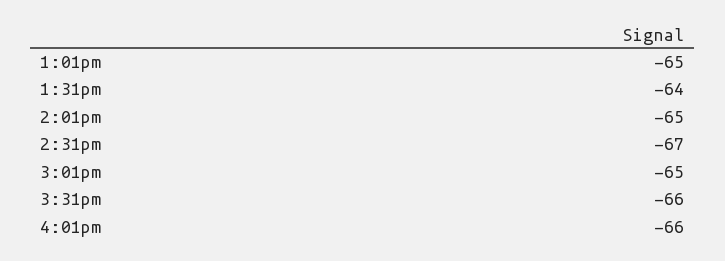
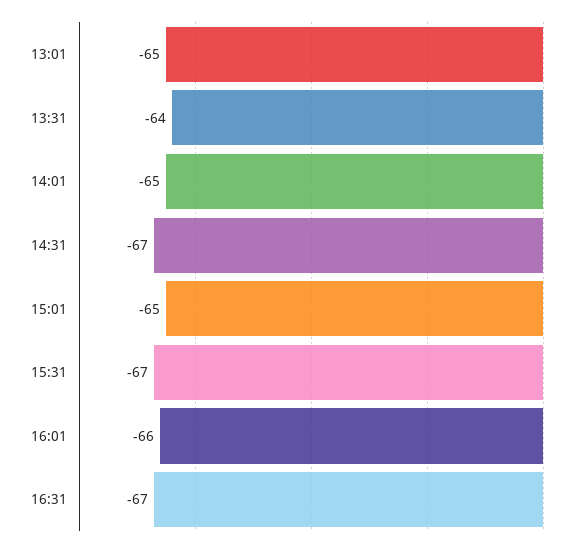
3:31pm: -66 -> -67
16:31: none -> -67

